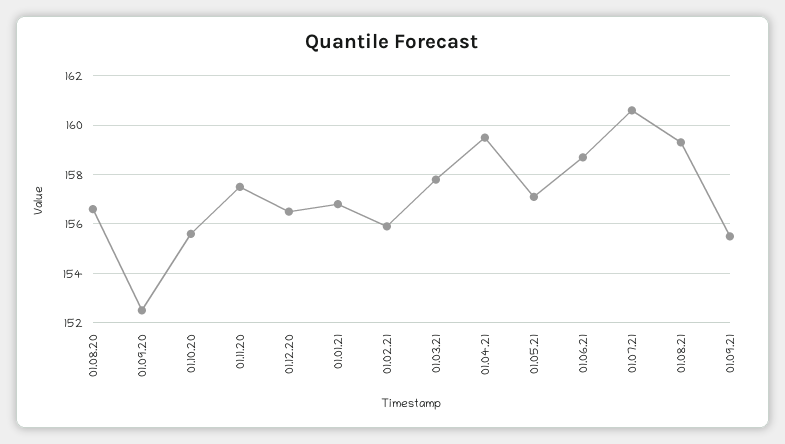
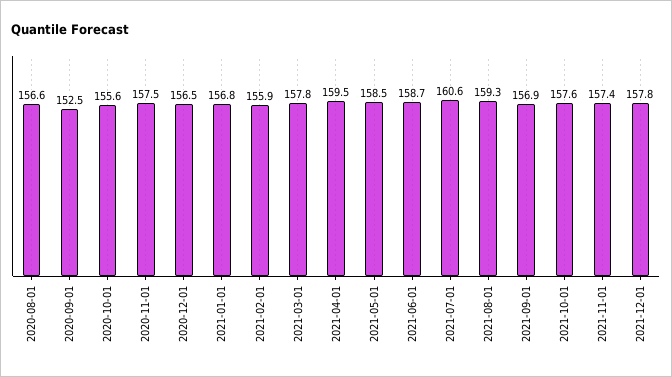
01.05.21: 157 -> 158.5
01.09.21: 155.5 -> 156.9
2021-10-01: none -> 157.6
2021-11-01: none -> 157.4
2021-12-01: none -> 157.8

